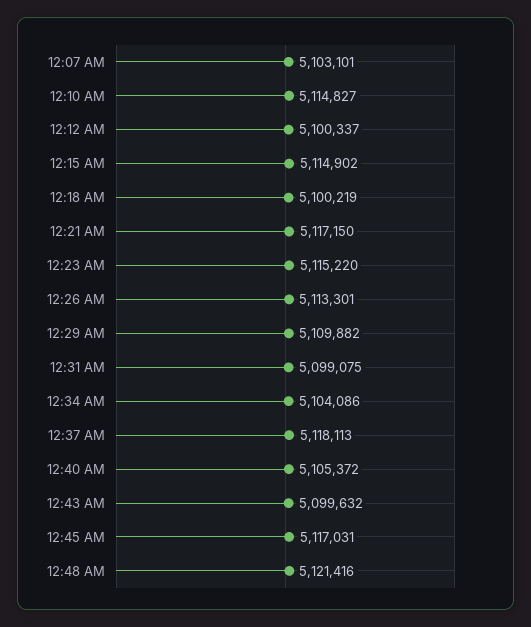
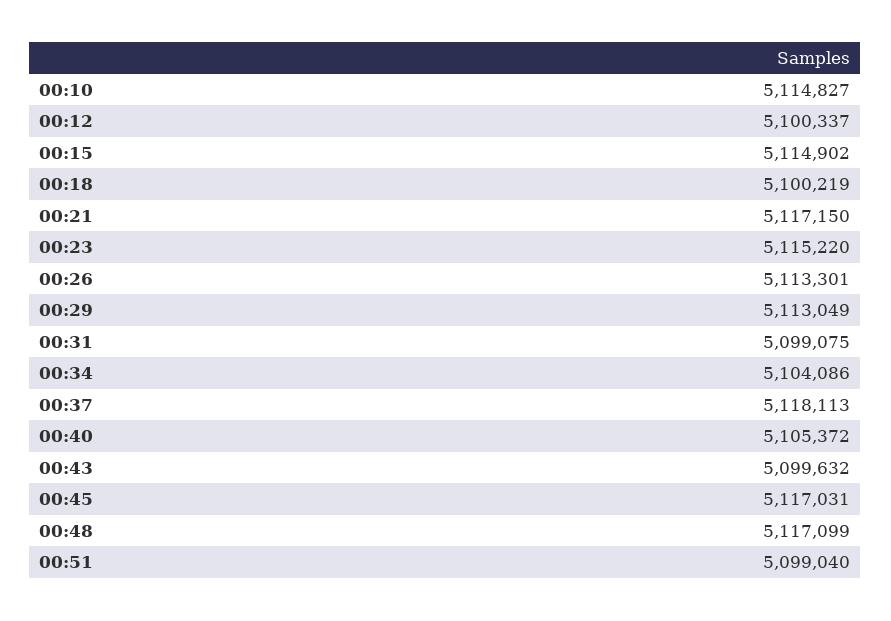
12:07 AM: 5103101 -> none
12:29 AM: 5109882 -> 5113049
12:48 AM: 5121416 -> 5117099
00:51: none -> 5099040

